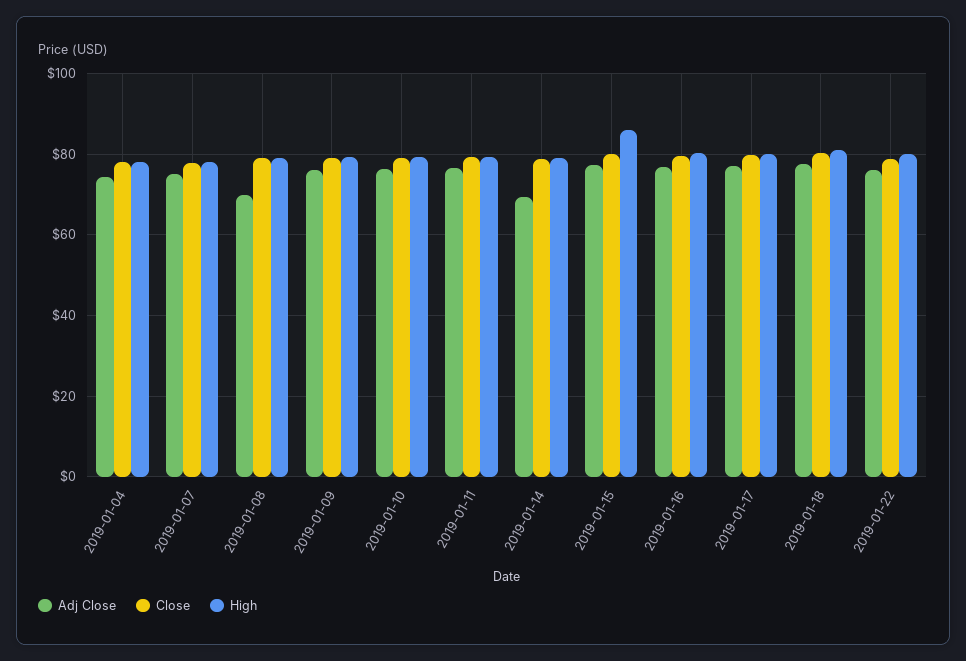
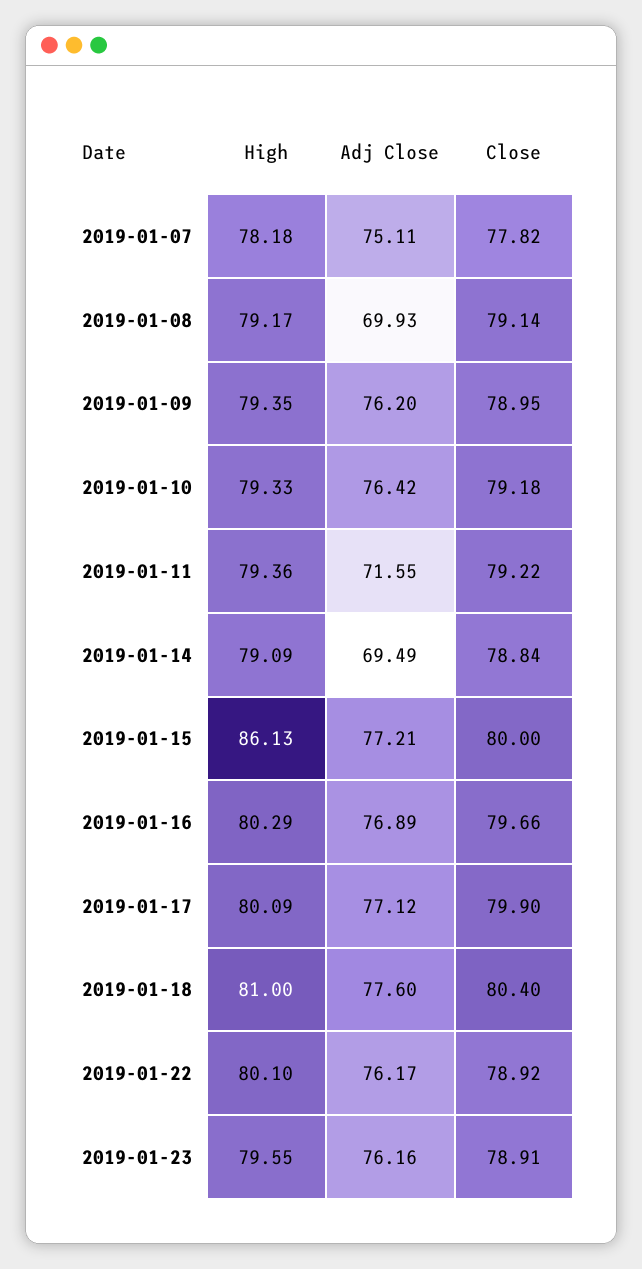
Adj Close, 2019-01-04: 74 -> none
Close, 2019-01-04: 78 -> none
High, 2019-01-04: 78 -> none
Adj Close, 2019-01-11: 76 -> 71.55
High, 2019-01-23: none -> 79.55
Adj Close, 2019-01-23: none -> 76.16
Close, 2019-01-23: none -> 78.91

